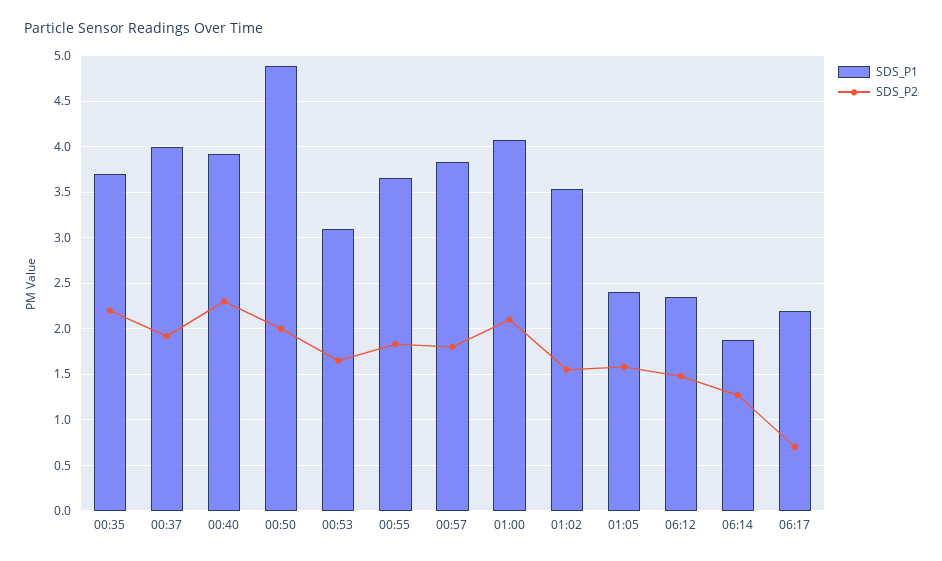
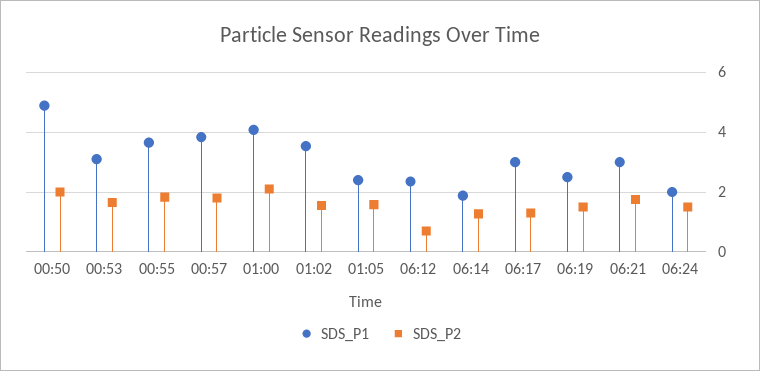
SDS_P1, 00:35: 3.7 -> none
SDS_P2, 00:35: 2.2 -> none
SDS_P1, 00:37: 4 -> none
SDS_P2, 00:37: 1.9 -> none
SDS_P1, 00:40: 3.9 -> none
SDS_P2, 00:40: 2.3 -> none
SDS_P2, 06:12: 1.5 -> 0.75
SDS_P1, 06:17: 2.2 -> 3
SDS_P2, 06:17: 0.7 -> 1.25
SDS_P1, 06:19: none -> 2.5
SDS_P2, 06:19: none -> 1.5
SDS_P1, 06:21: none -> 3
SDS_P2, 06:21: none -> 1.75
SDS_P1, 06:24: none -> 2
SDS_P2, 06:24: none -> 1.5

